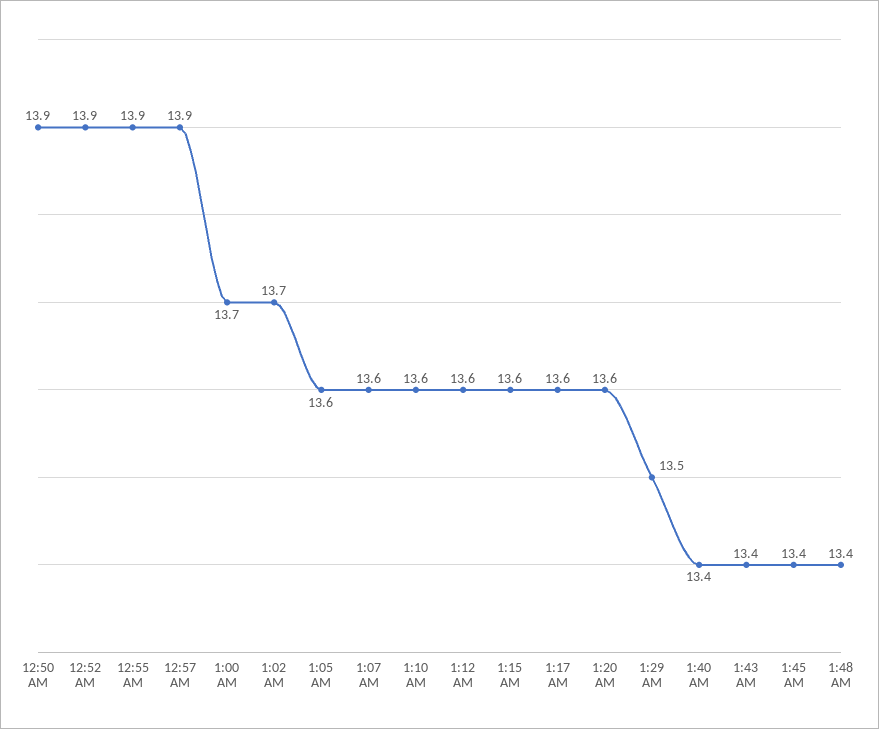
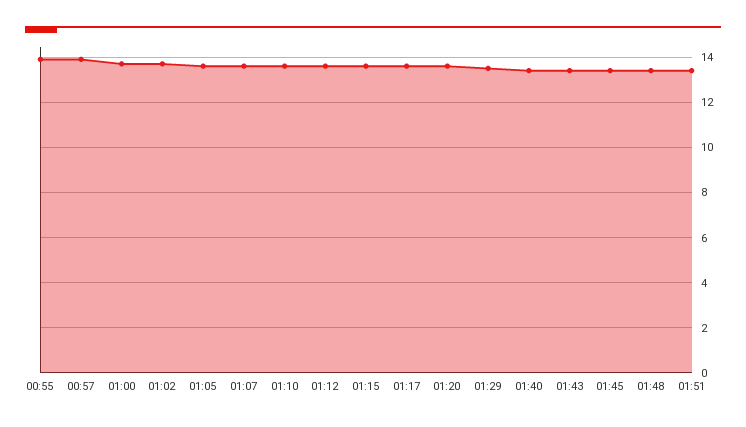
12:50 AM: 13.9 -> none
12:52 AM: 13.9 -> none
01:51: none -> 13.5

